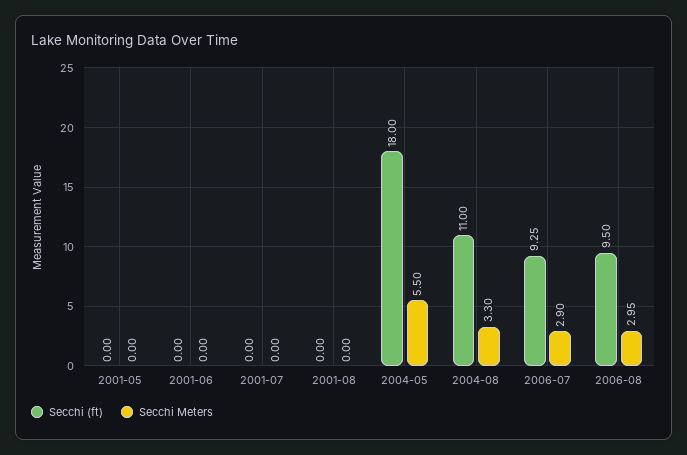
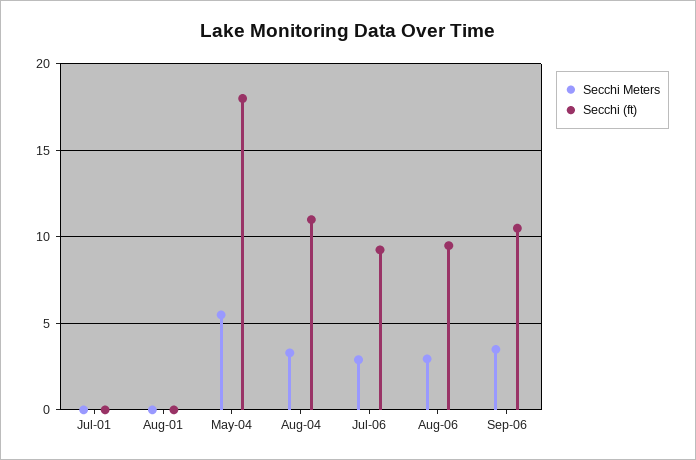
Secchi (ft), 2001-05: 0 -> none
Secchi Meters, 2001-05: 0 -> none
Secchi (ft), 2001-06: 0 -> none
Secchi Meters, 2001-06: 0 -> none
Secchi Meters, Sep-06: none -> 3.5
Secchi (ft), Sep-06: none -> 10.5

